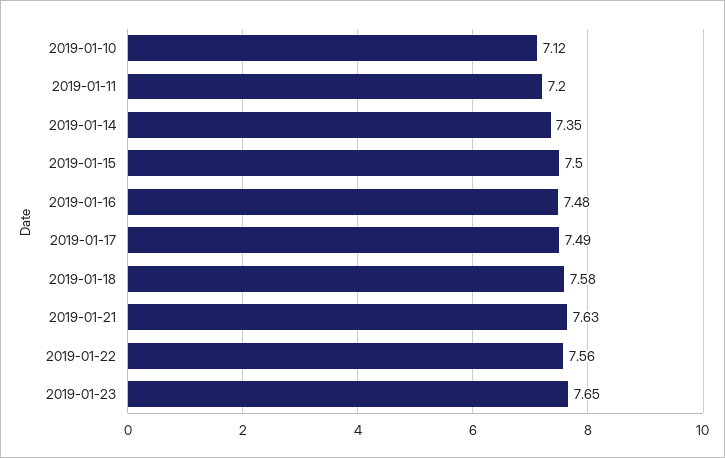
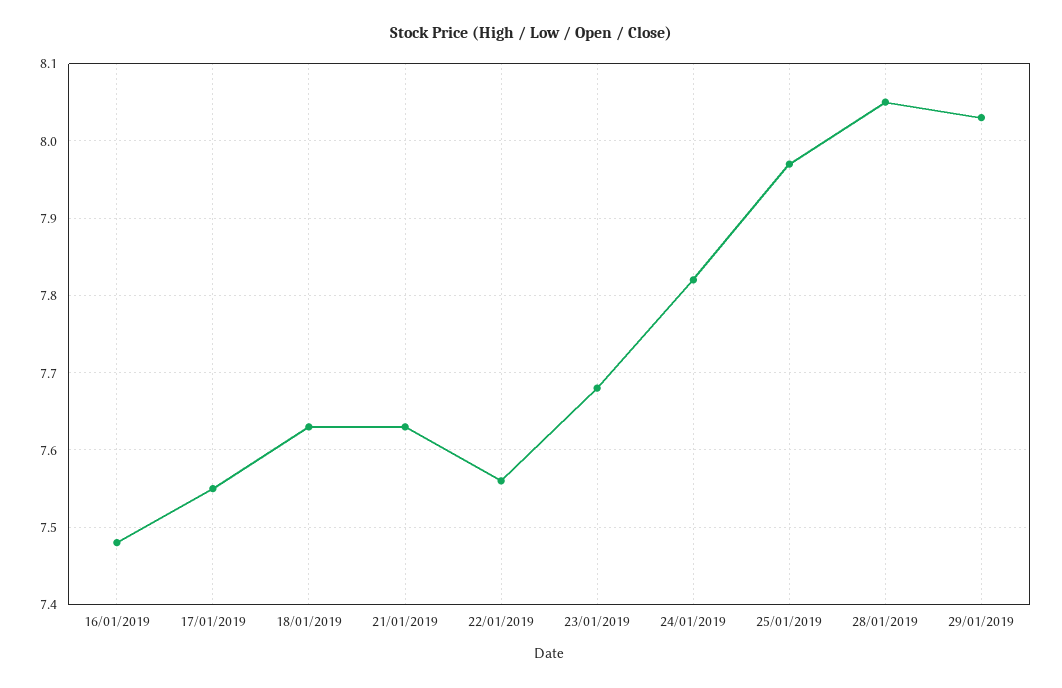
2019-01-10: 7.12 -> none
2019-01-11: 7.2 -> none
2019-01-14: 7.35 -> none
2019-01-15: 7.5 -> none
2019-01-17: 7.49 -> 7.55
2019-01-18: 7.58 -> 7.63
2019-01-23: 7.65 -> 7.68
24/01/2019: none -> 7.82
25/01/2019: none -> 7.97
28/01/2019: none -> 8.05
29/01/2019: none -> 8.03

